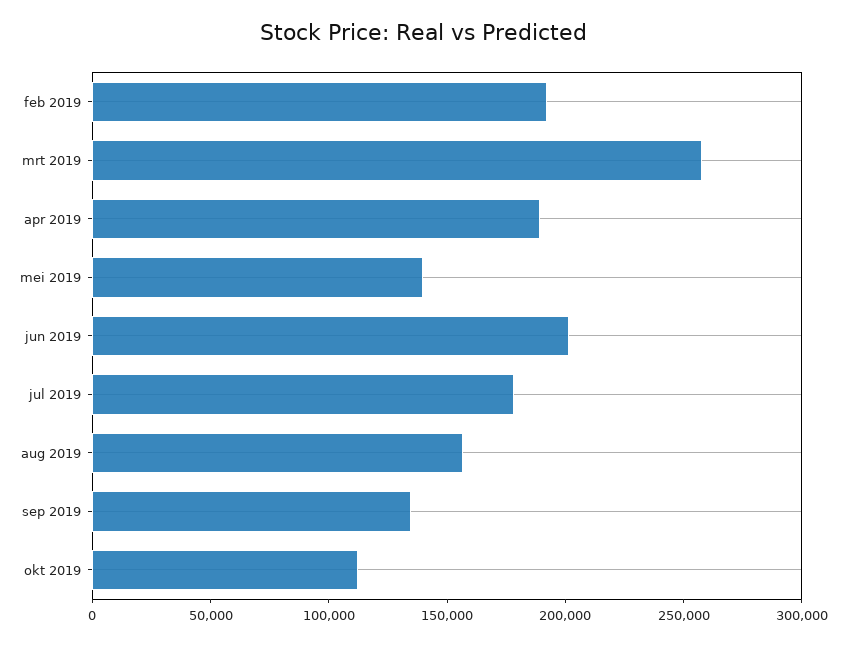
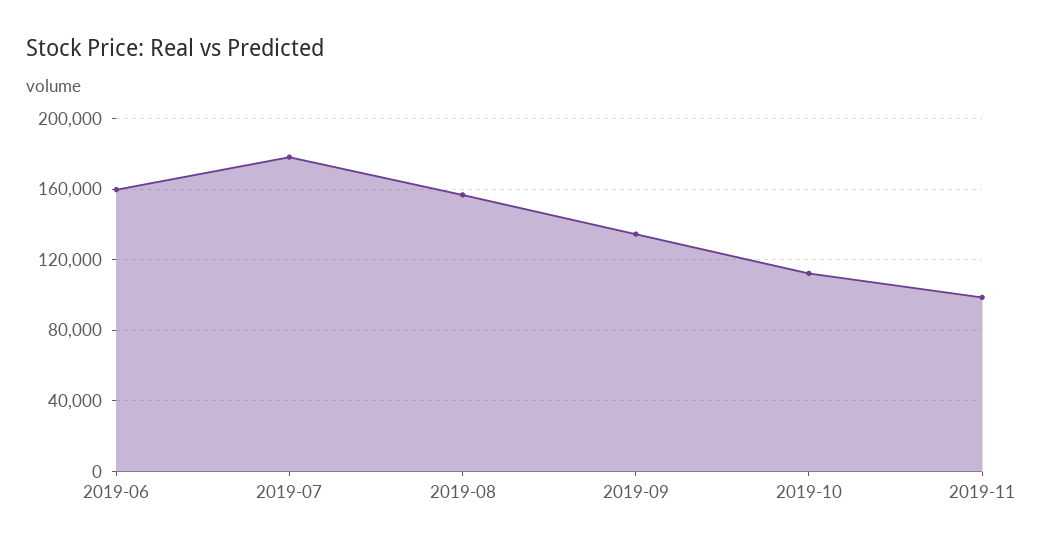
feb 2019: 190000 -> none
mrt 2019: 260000 -> none
apr 2019: 190000 -> none
mei 2019: 140000 -> none
jun 2019: 200000 -> 160000
2019-11: none -> 100000

